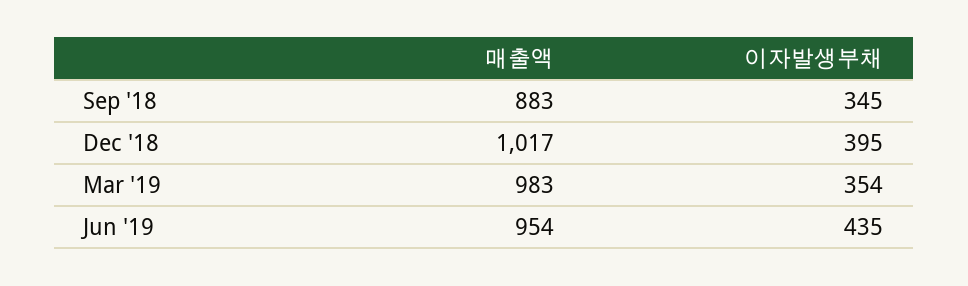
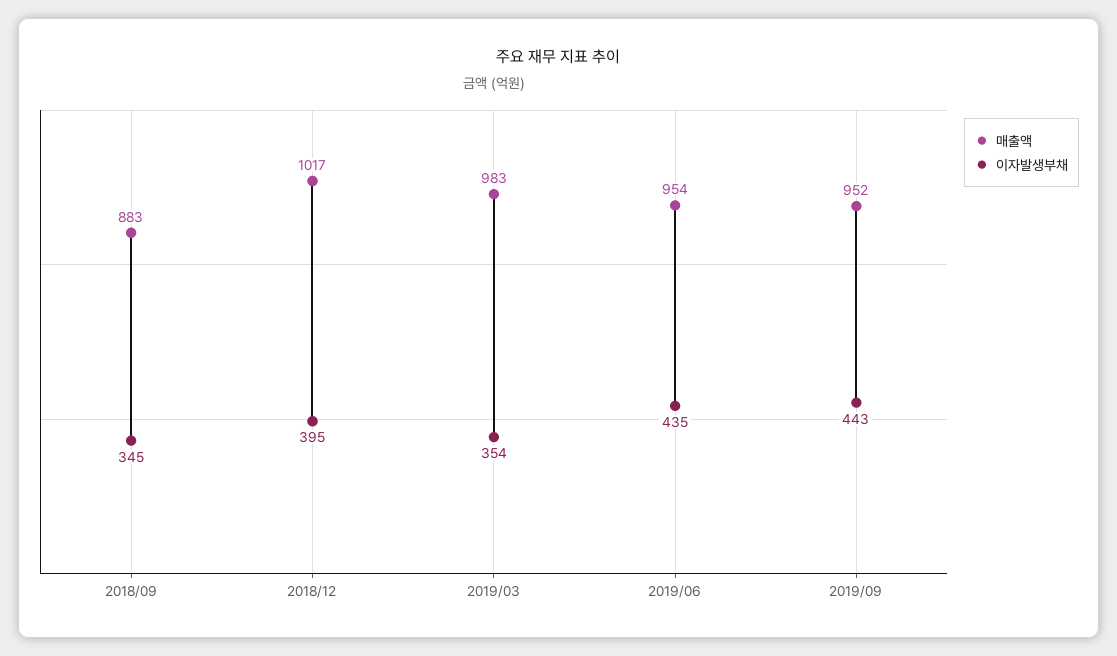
매출액, 2019/09: none -> 952
이자발생부채, 2019/09: none -> 443

